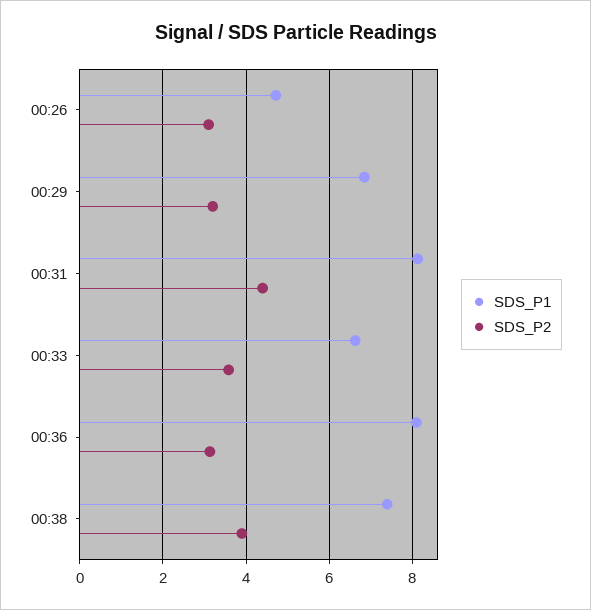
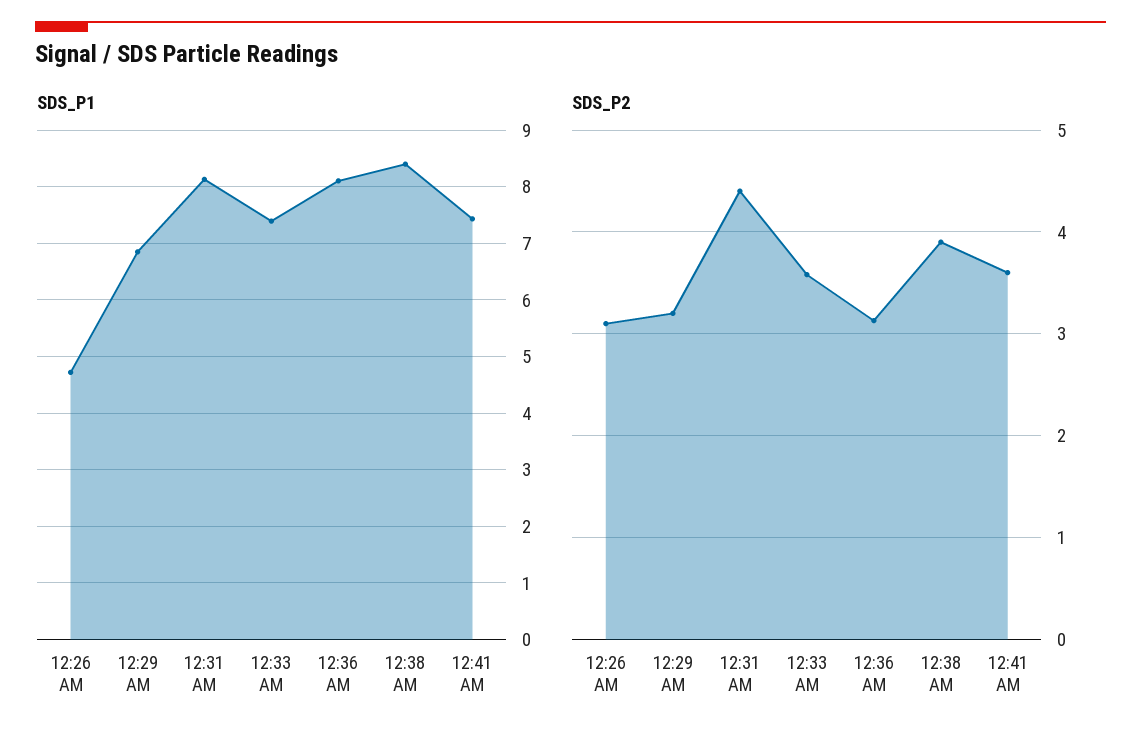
SDS_P1, 00:33: 6.6 -> 7.4
SDS_P1, 00:38: 7.4 -> 8.4
SDS_P1, 12:41 AM: none -> 7.4
SDS_P2, 12:41 AM: none -> 3.6

